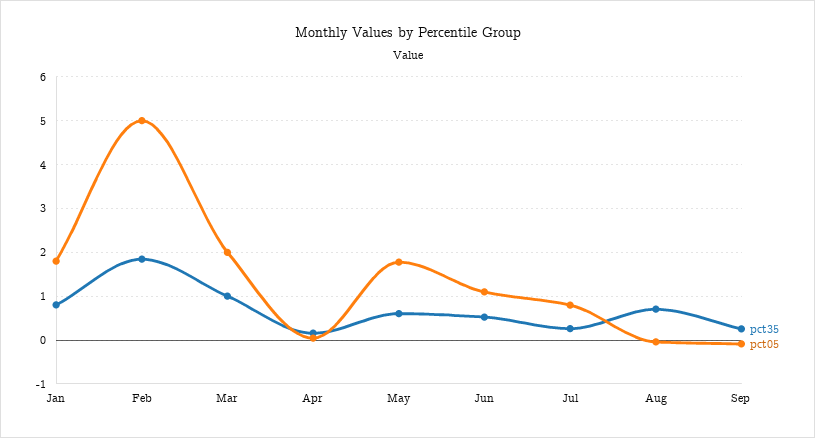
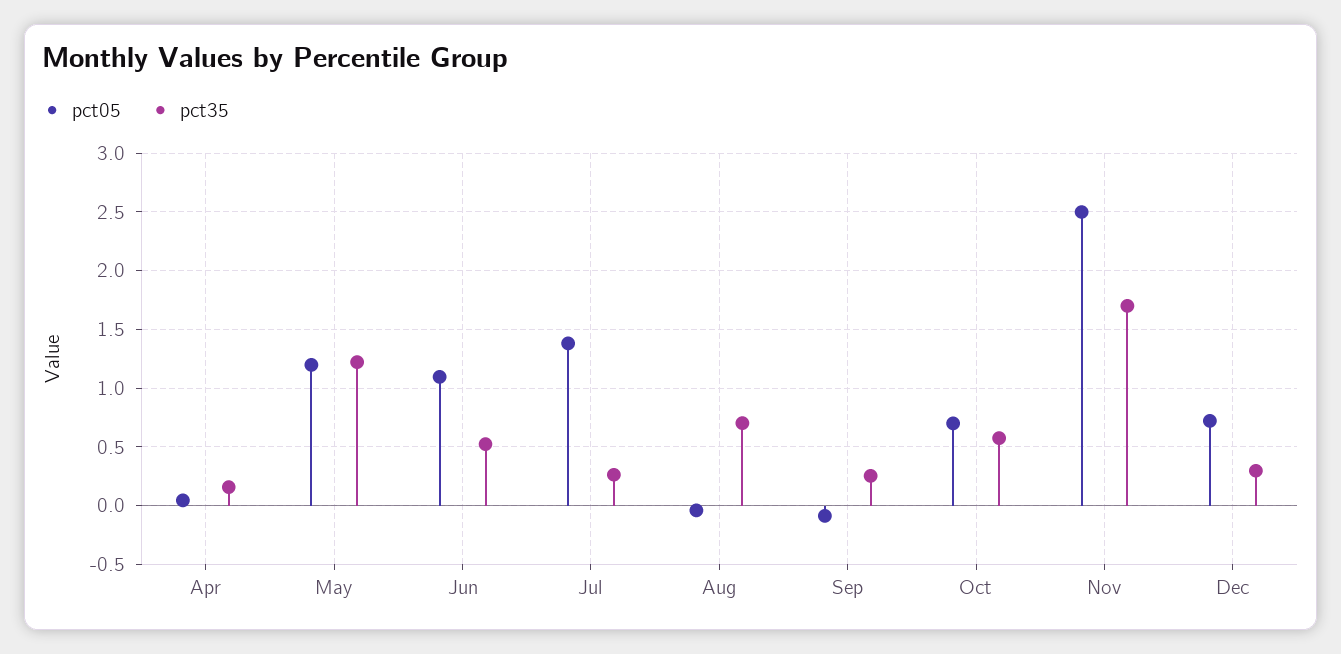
pct35, Jan: 0.8 -> none
pct05, Jan: 1.8 -> none
pct35, Feb: 1.8 -> none
pct05, Feb: 5 -> none
pct35, Mar: 1 -> none
pct05, Mar: 2 -> none
pct35, May: 0.6 -> 1.2
pct05, May: 1.8 -> 1.2
pct05, Jul: 0.8 -> 1.4
pct05, Oct: none -> 0.7
pct35, Oct: none -> 0.6
pct05, Nov: none -> 2.5
pct35, Nov: none -> 1.7
pct05, Dec: none -> 0.7
pct35, Dec: none -> 0.3

